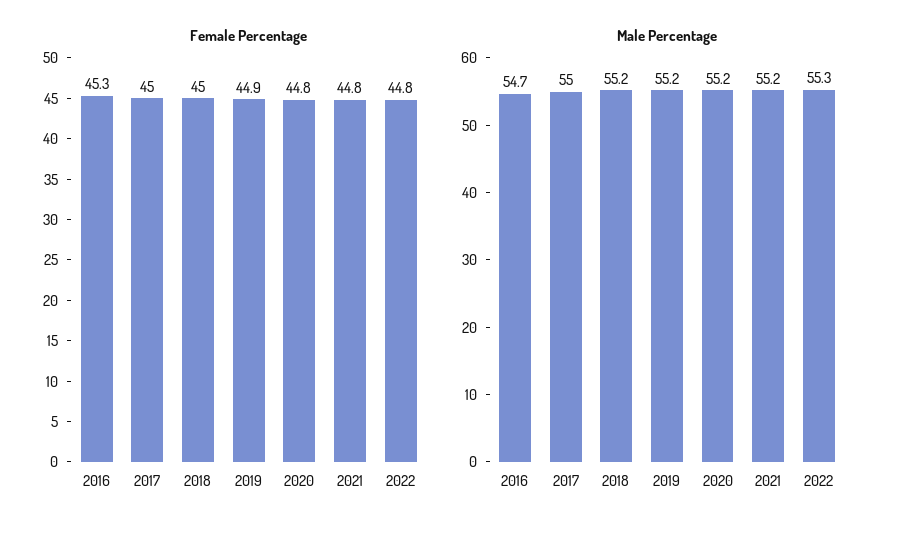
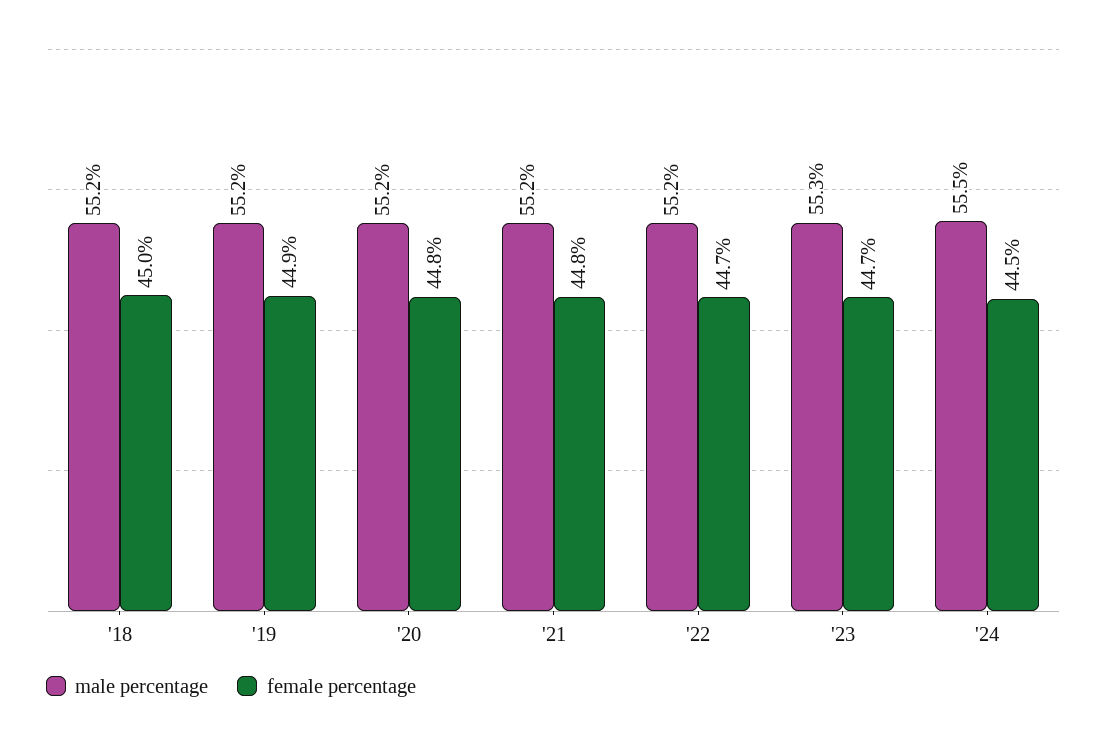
Female Percentage, 2016: 45.3 -> none
Female Percentage, 2017: 45 -> none
Female Percentage, 2022: 44.8 -> 44.7
Male Percentage, 2016: 54.7 -> none
Male Percentage, 2017: 55 -> none
Male Percentage, 2022: 55.3 -> 55.2
Male Percentage, '23: none -> 55.3
Female Percentage, '23: none -> 44.7
Male Percentage, '24: none -> 55.5
Female Percentage, '24: none -> 44.5

